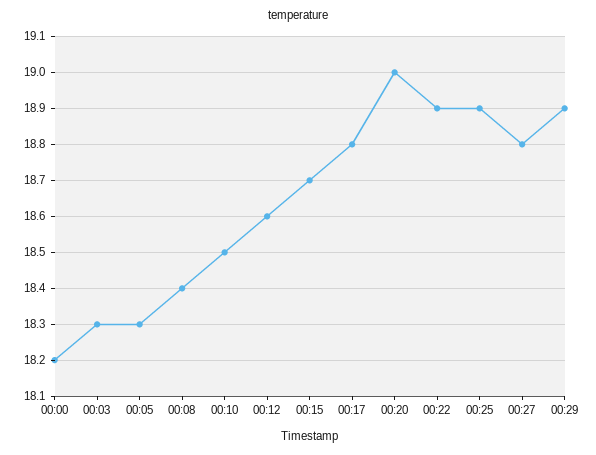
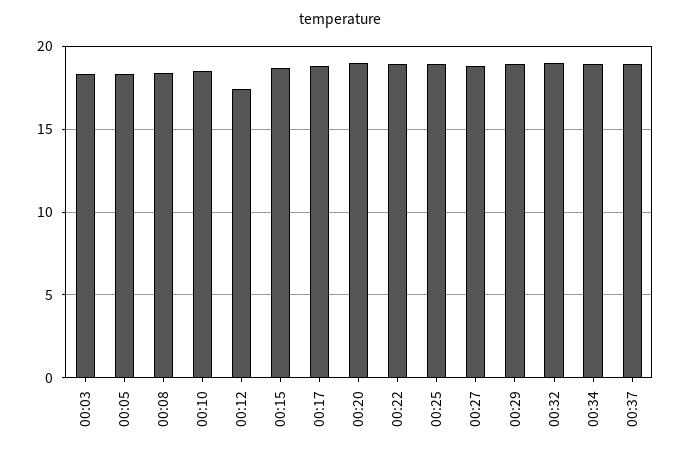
00:00: 18.2 -> none
00:12: 18.6 -> 17.5
00:32: none -> 19
00:34: none -> 19
00:37: none -> 19

